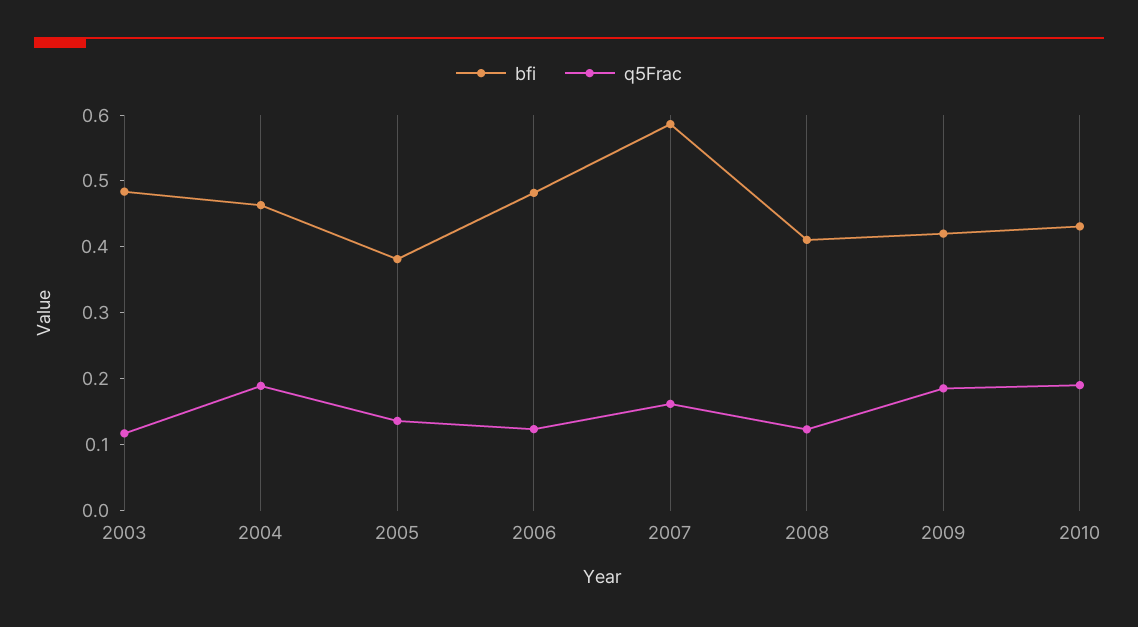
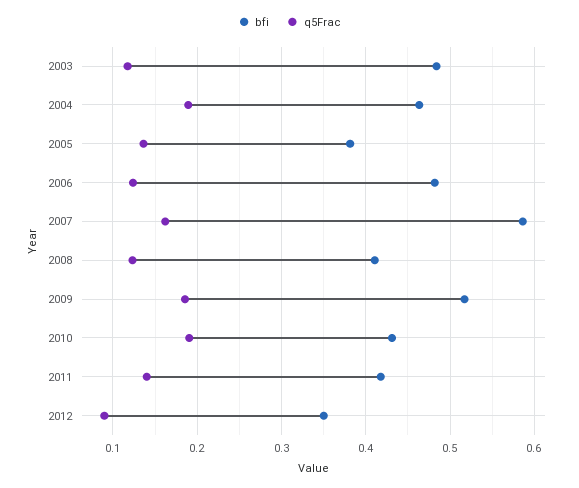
bfi, 2009: 0.42 -> 0.52
bfi, 2011: none -> 0.42
q5Frac, 2011: none -> 0.14
bfi, 2012: none -> 0.35
q5Frac, 2012: none -> 0.09

